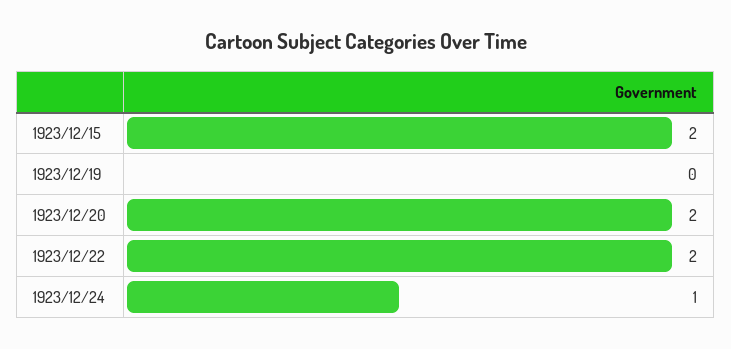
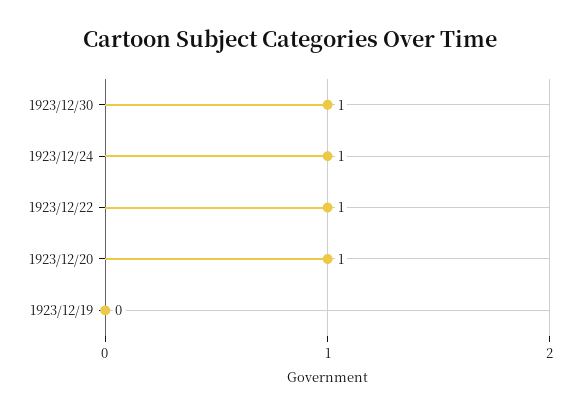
1923/12/15: 2 -> none
1923/12/20: 2 -> 1
1923/12/22: 2 -> 1
1923/12/30: none -> 1

